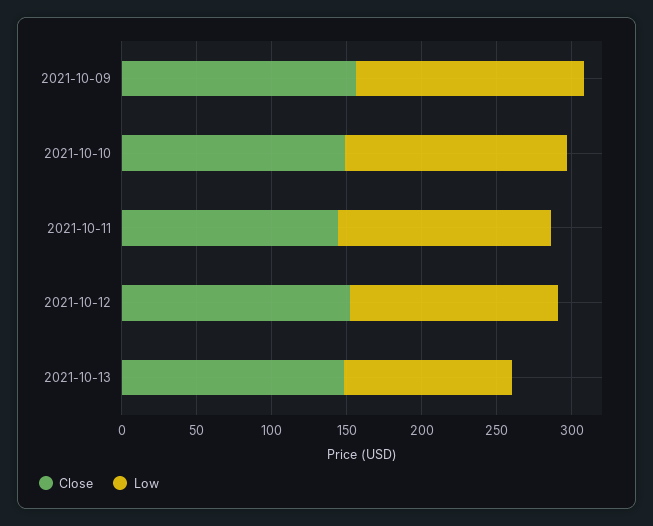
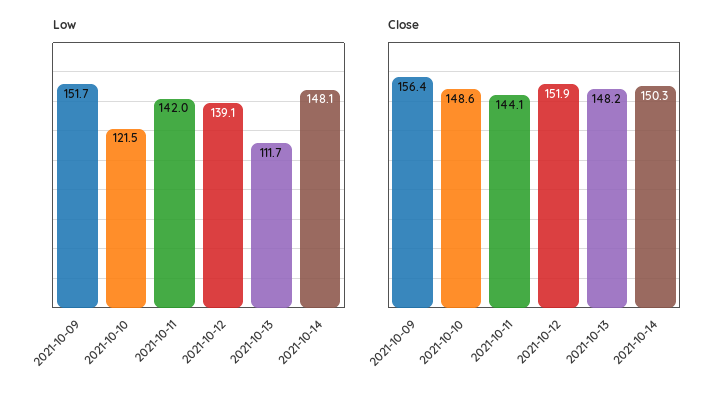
Low, 2021-10-10: 150 -> 121.5
Low, 2021-10-14: none -> 148.1
Close, 2021-10-14: none -> 150.3

